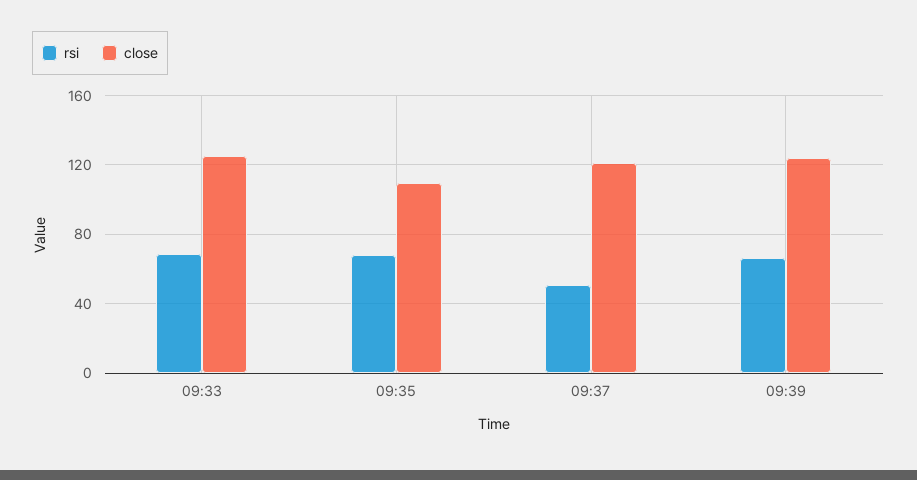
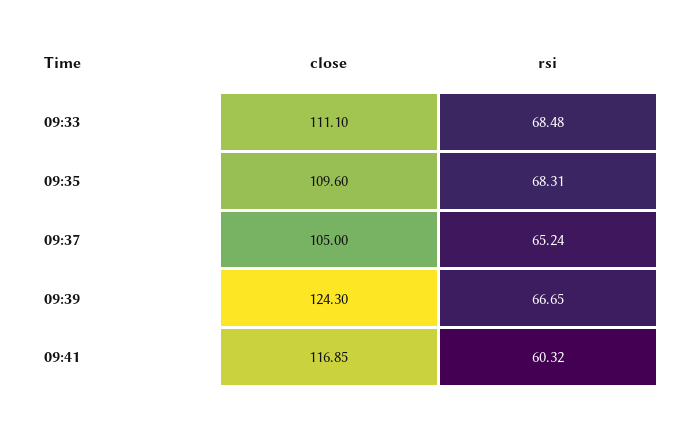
close, 09:33: 125 -> 111.1
rsi, 09:37: 50 -> 65.24
close, 09:37: 120 -> 105
close, 09:41: none -> 116.85
rsi, 09:41: none -> 60.32

